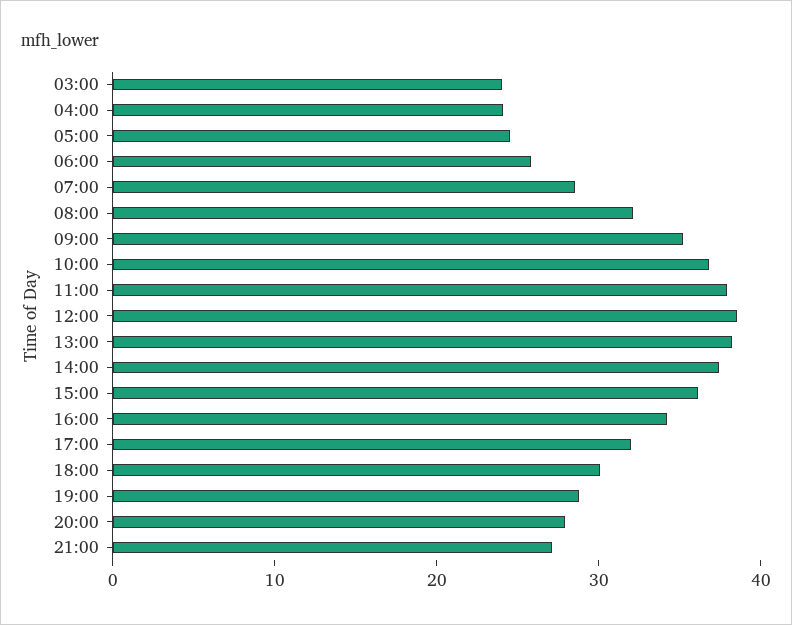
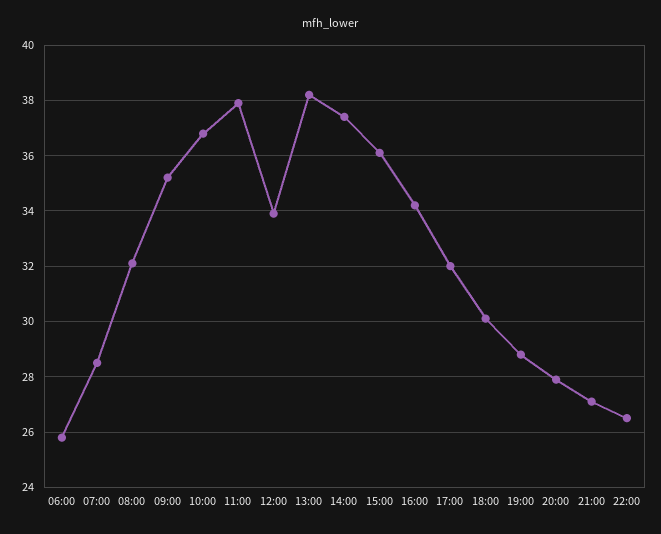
03:00: 24 -> none
04:00: 24 -> none
05:00: 24 -> none
12:00: 38 -> 34
22:00: none -> 26.5

